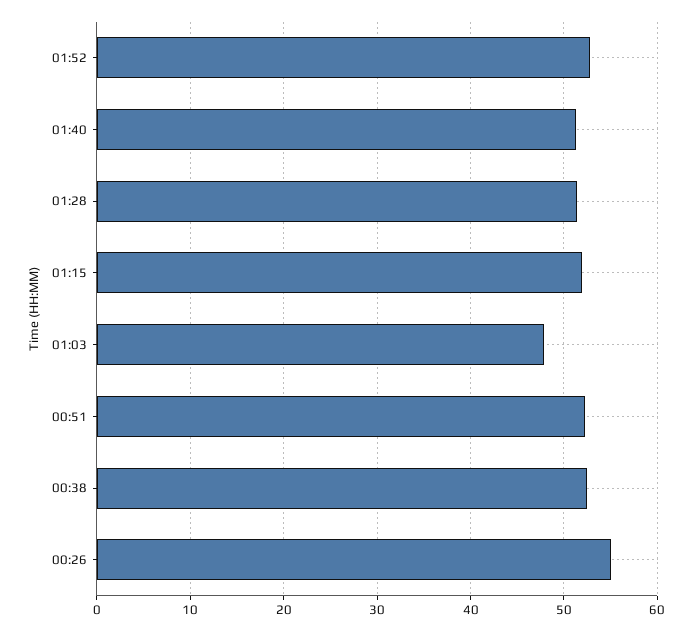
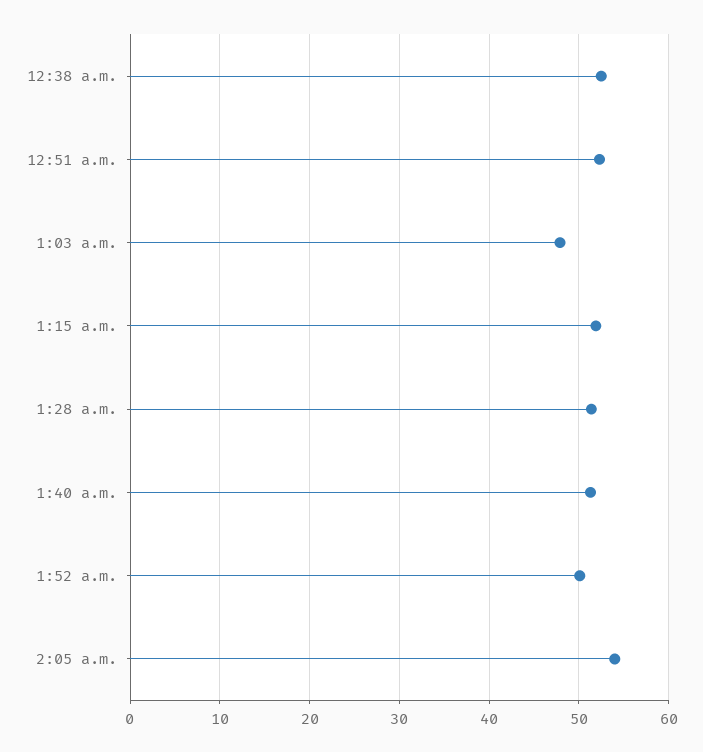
01:52: 53 -> 50
00:26: 55 -> none
2:05 a.m.: none -> 54

